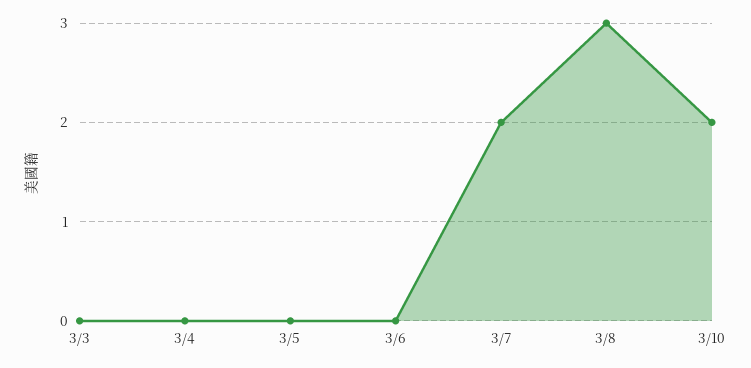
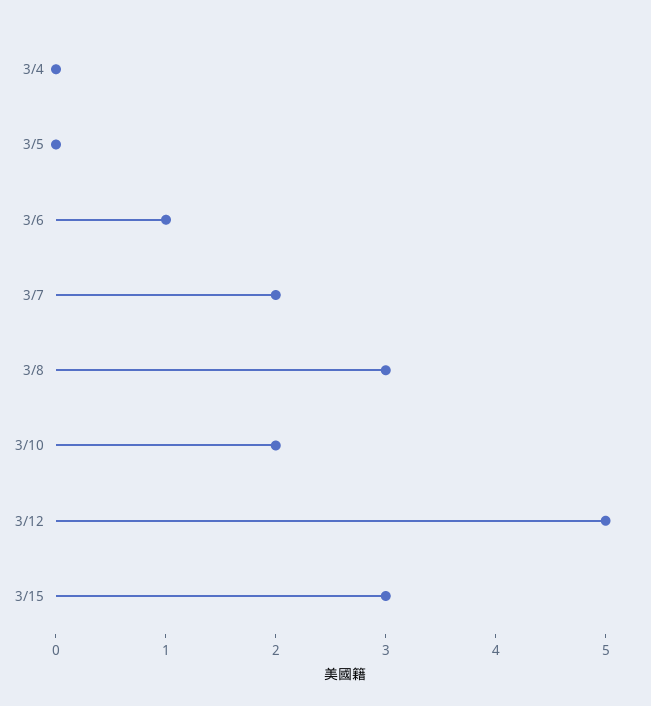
3/3: 0 -> none
3/6: 0 -> 1
3/12: none -> 5
3/15: none -> 3

